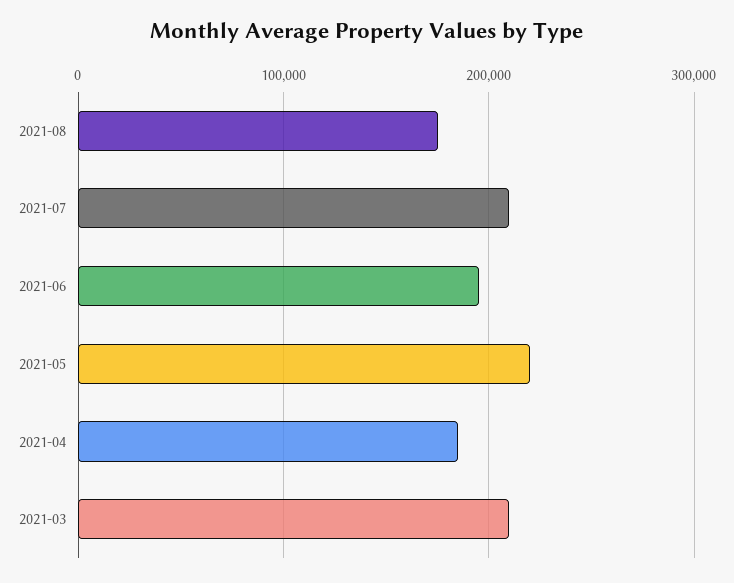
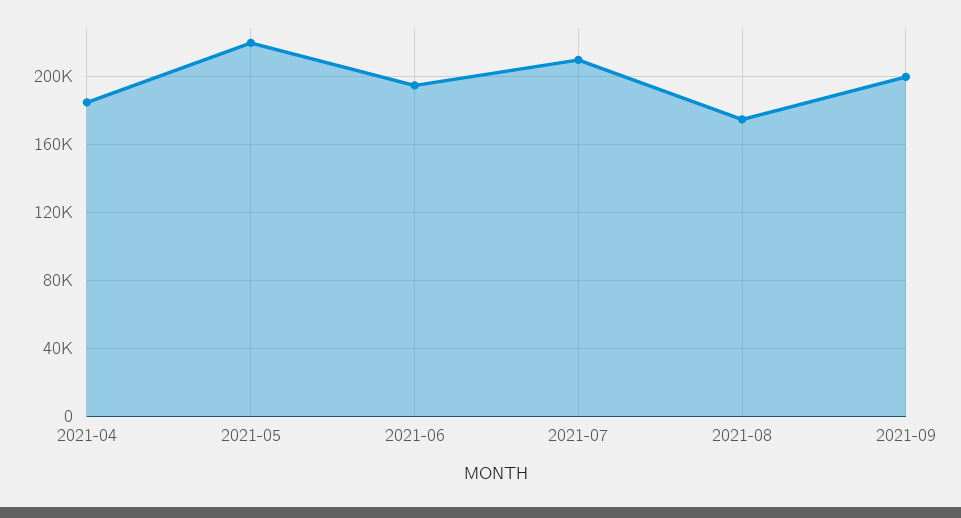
2021-03: 210000 -> none
2021-09: none -> 200000

